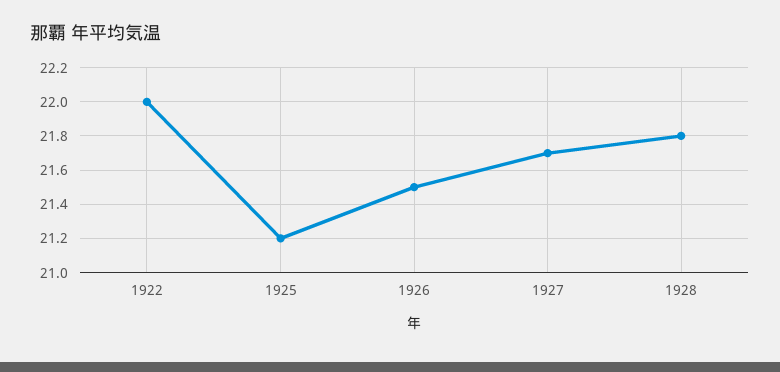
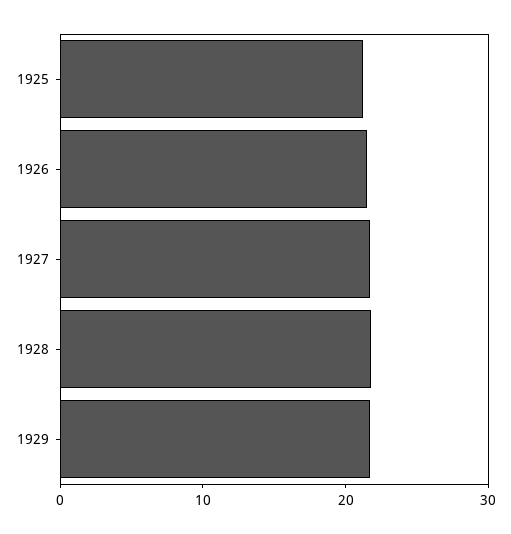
1922: 22 -> none
1929: none -> 22

